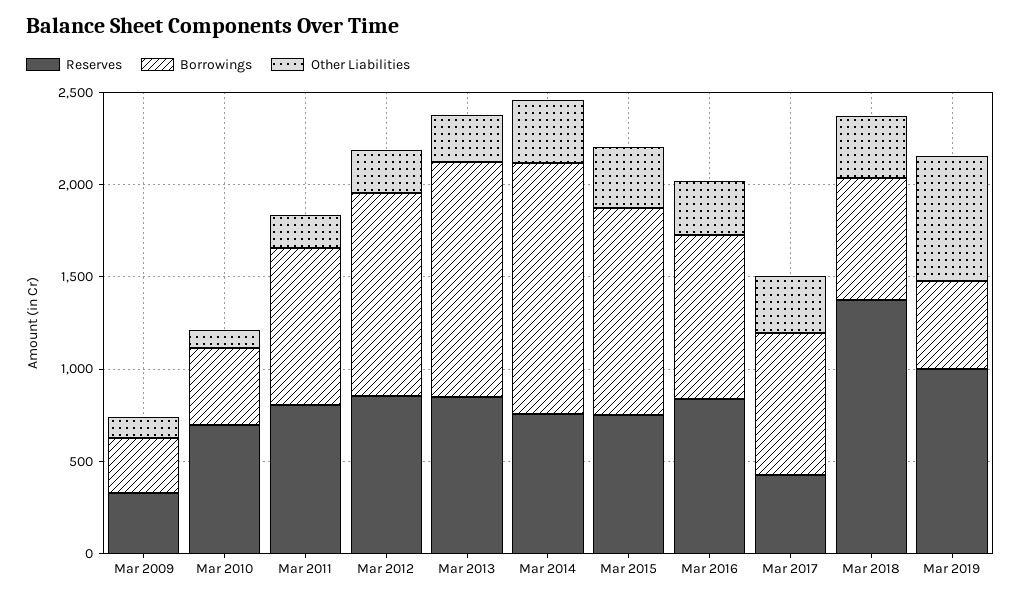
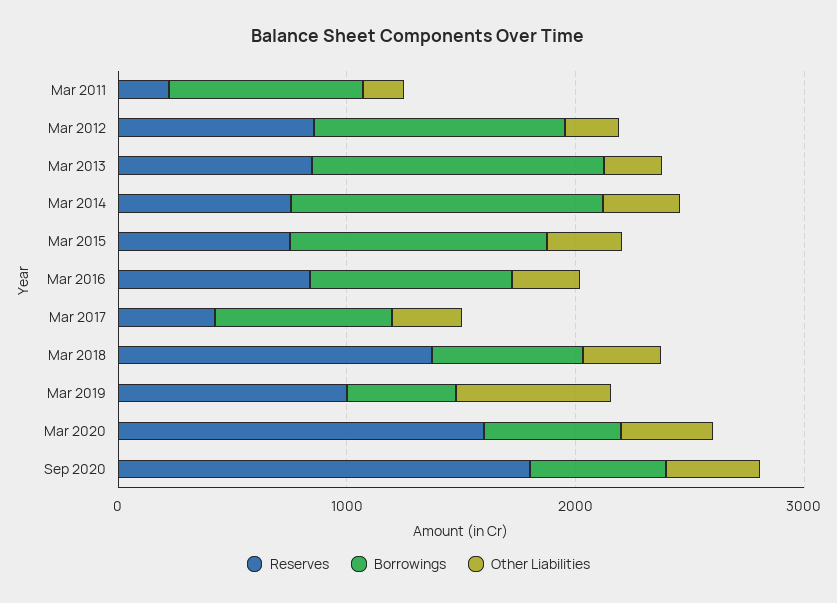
Reserves, Mar 2009: 300 -> none
Borrowings, Mar 2009: 300 -> none
Other Liabilities, Mar 2009: 100 -> none
Reserves, Mar 2010: 700 -> none
Borrowings, Mar 2010: 400 -> none
Other Liabilities, Mar 2010: 100 -> none
Reserves, Mar 2011: 800 -> 200
Reserves, Mar 2020: none -> 1600
Borrowings, Mar 2020: none -> 600
Other Liabilities, Mar 2020: none -> 400
Reserves, Sep 2020: none -> 1800
Borrowings, Sep 2020: none -> 600
Other Liabilities, Sep 2020: none -> 400

